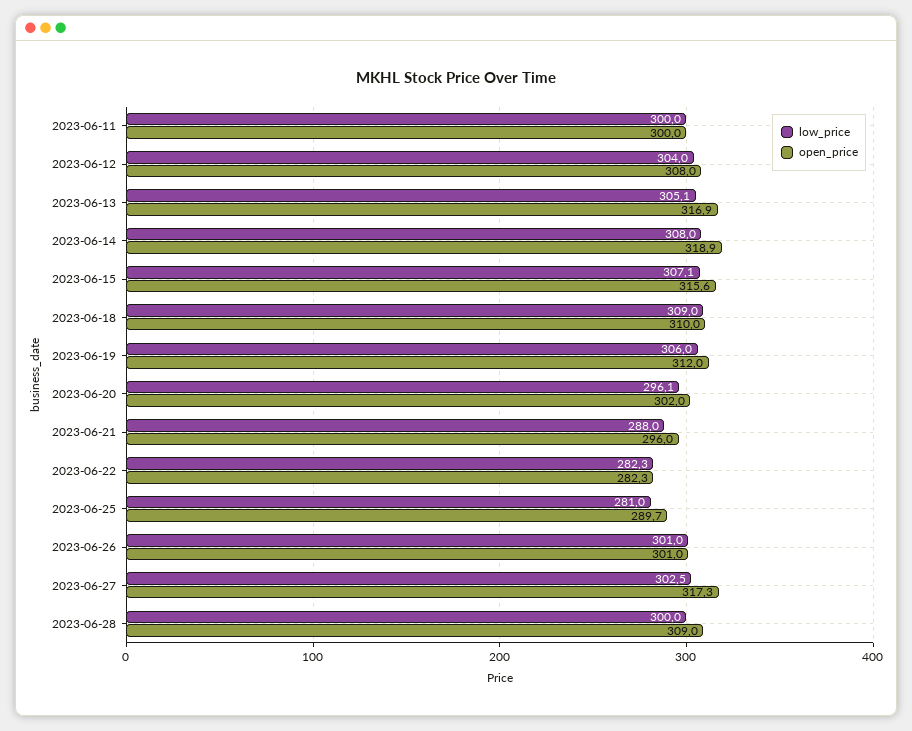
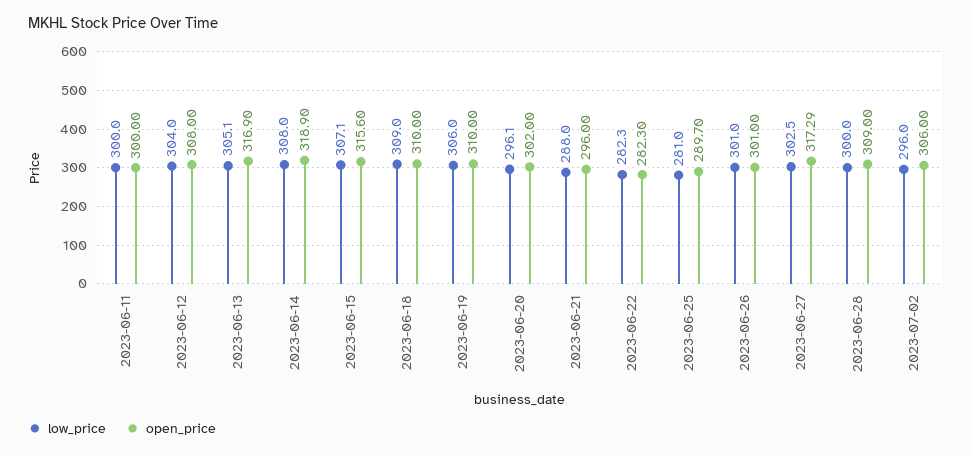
open_price, 2023-06-19: 312 -> 310
low_price, 2023-07-02: none -> 296
open_price, 2023-07-02: none -> 306

